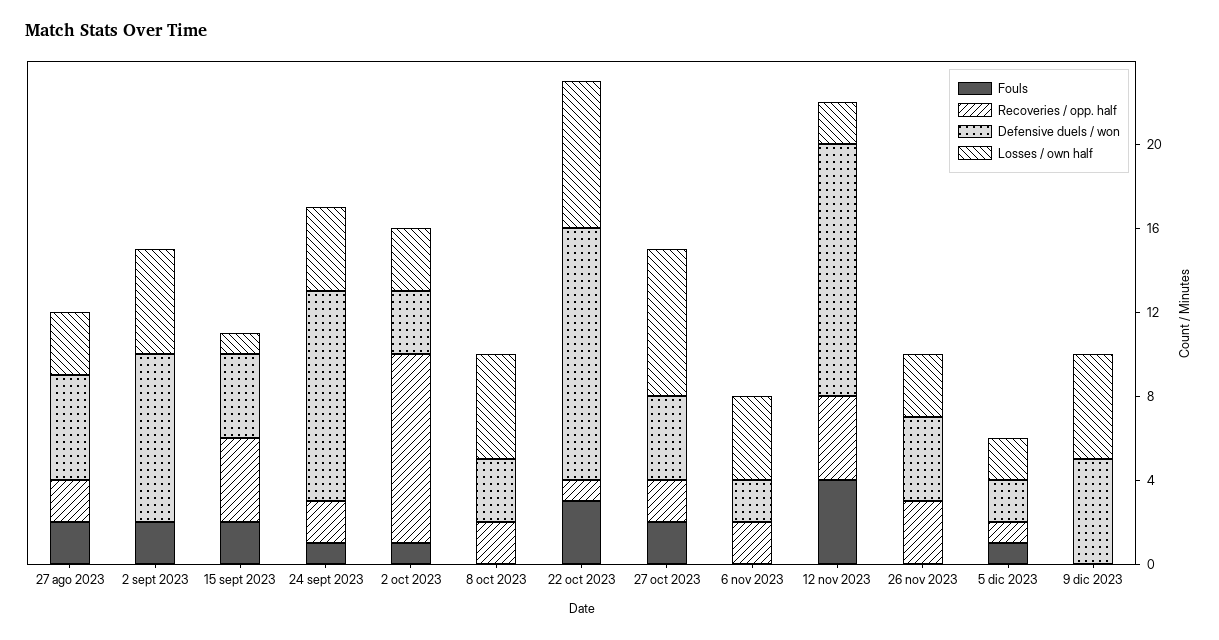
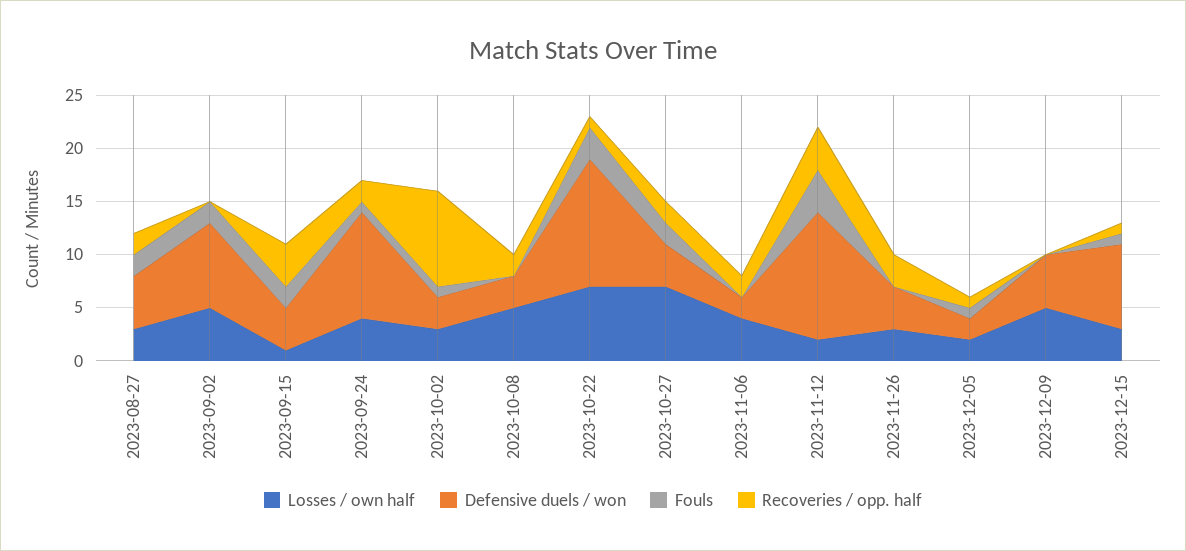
Losses / own half, 2023-12-15: none -> 3
Defensive duels / won, 2023-12-15: none -> 8
Fouls, 2023-12-15: none -> 1
Recoveries / opp. half, 2023-12-15: none -> 1

